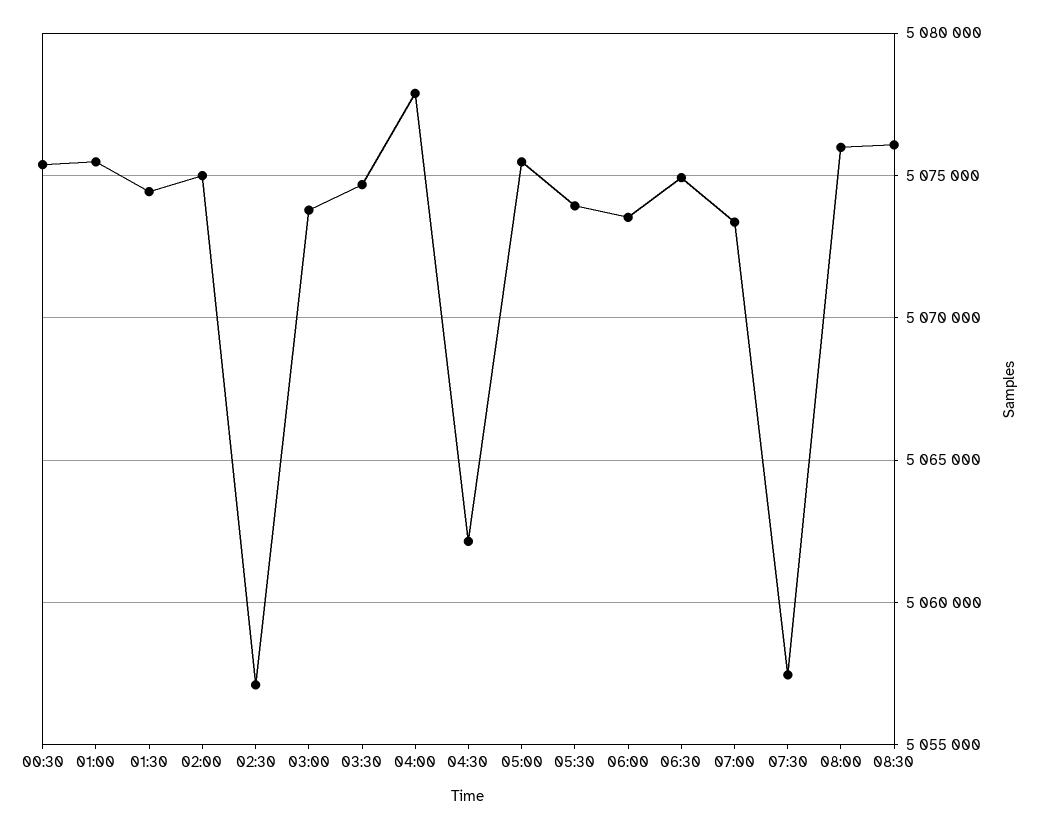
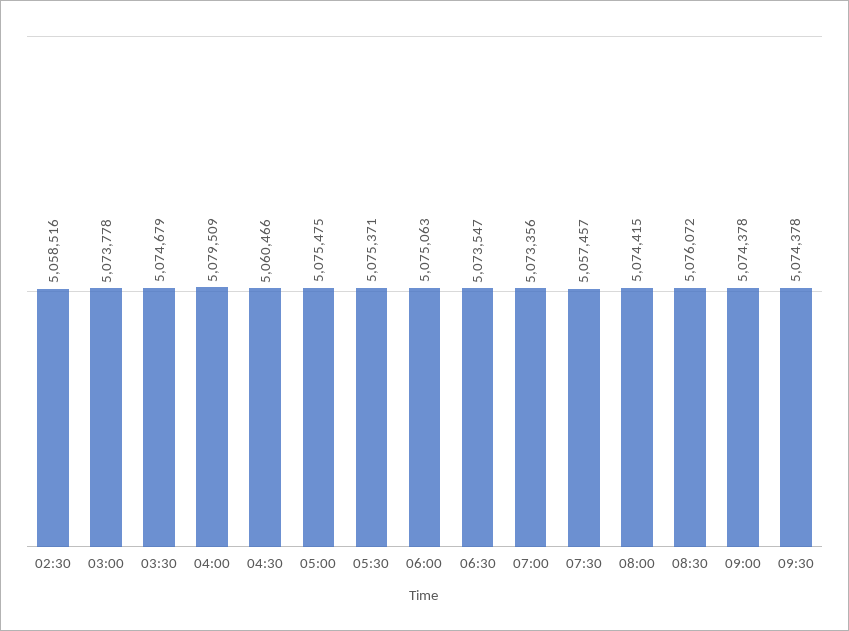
00:30: 5075500 -> none
01:00: 5075500 -> none
01:30: 5074500 -> none
02:00: 5075000 -> none
02:30: 5057000 -> 5058516
04:00: 5078000 -> 5079509
04:30: 5062000 -> 5060466
05:30: 5074000 -> 5075371
06:00: 5073500 -> 5075063
06:30: 5075000 -> 5073547
08:00: 5076000 -> 5074415
09:00: none -> 5074378
09:30: none -> 5074378

